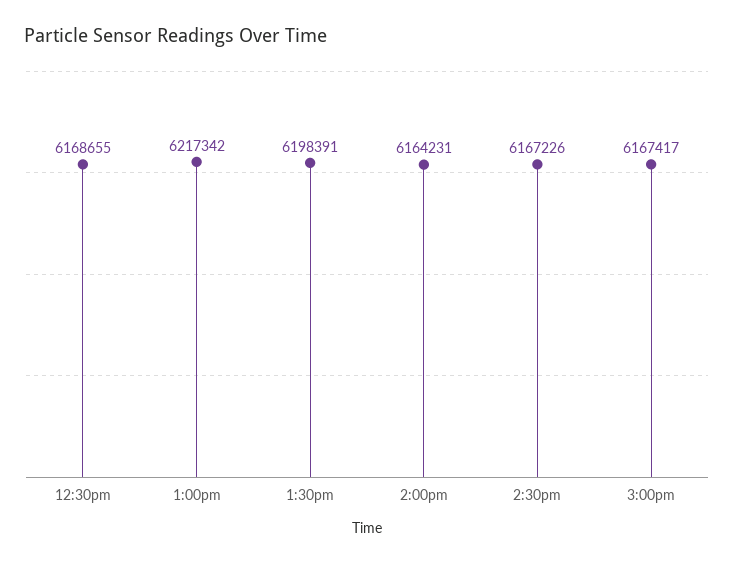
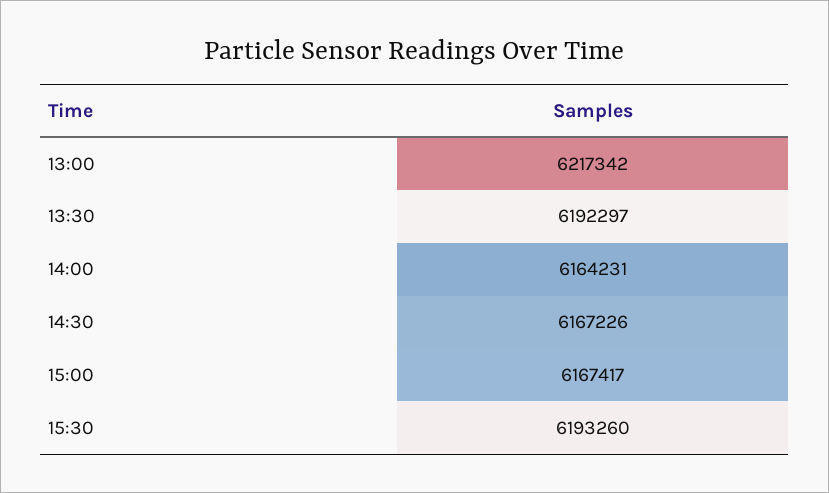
12:30pm: 6168655 -> none
1:30pm: 6198391 -> 6192297
15:30: none -> 6193260

